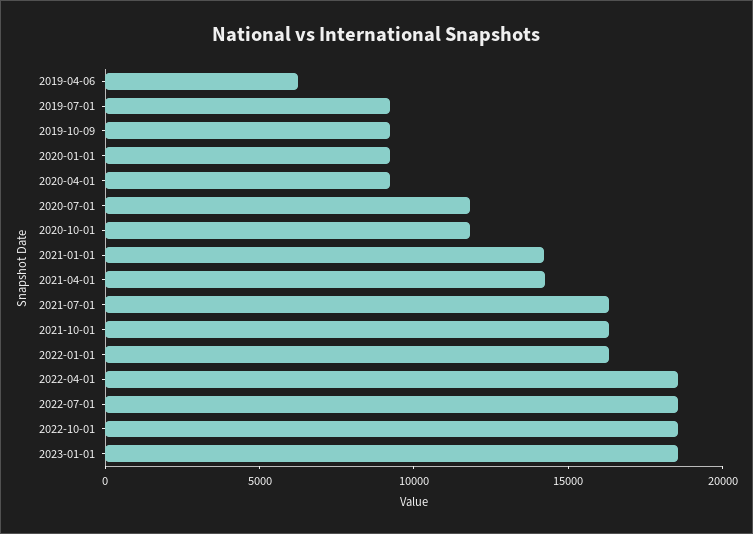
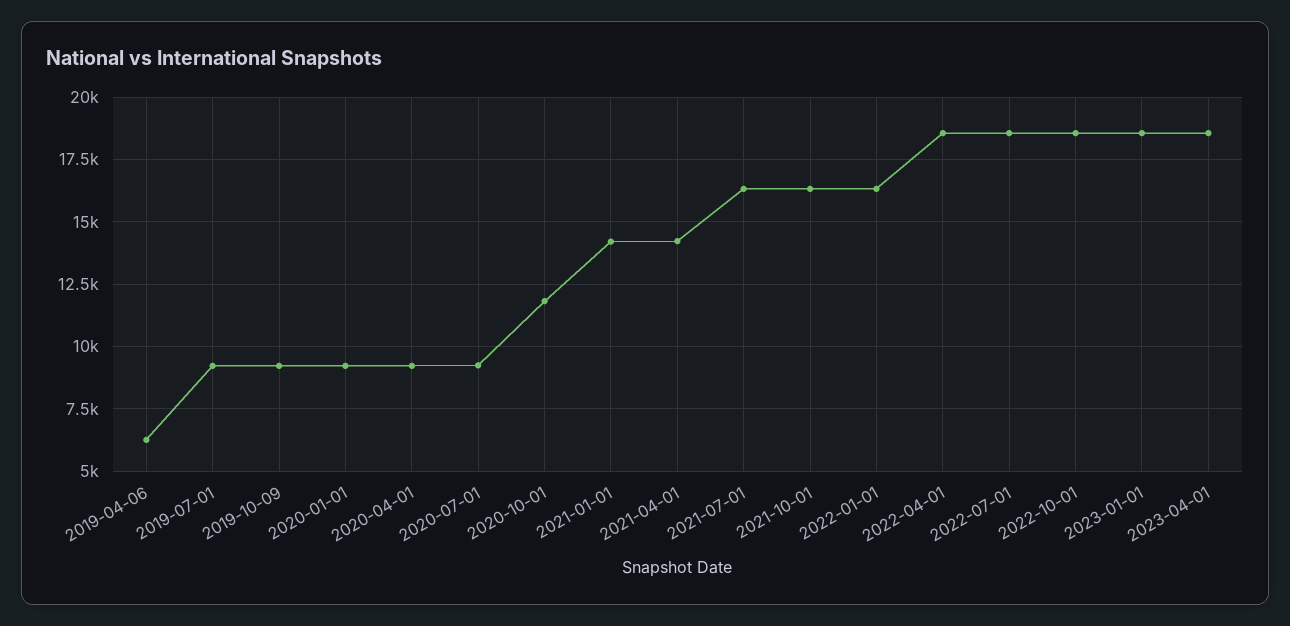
2020-07-01: 12000 -> 9250
2023-04-01: none -> 18500

